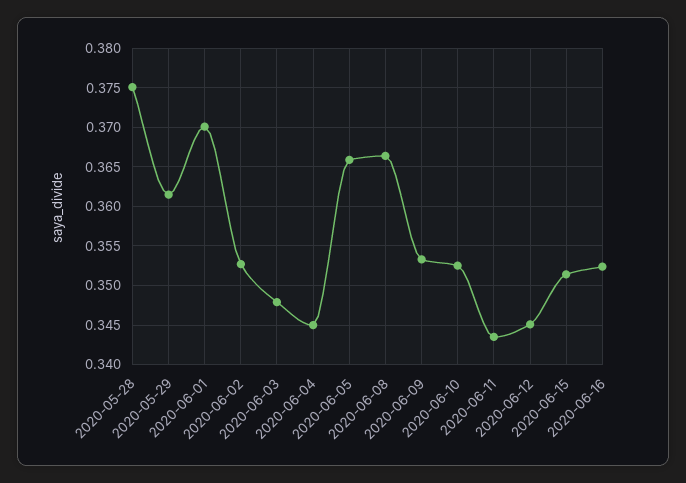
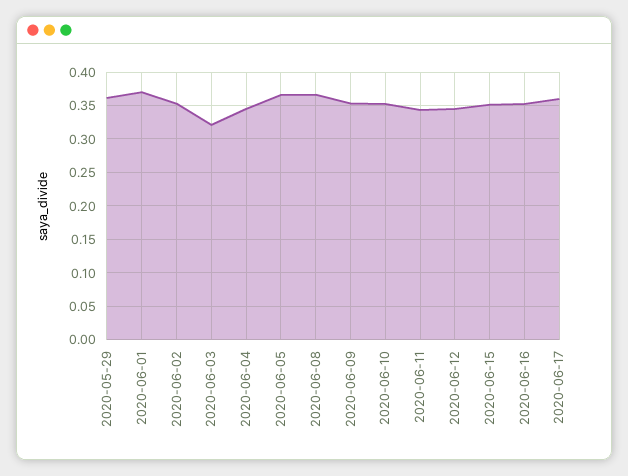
2020-05-28: 0.375 -> none
2020-06-03: 0.348 -> 0.32
2020-06-17: none -> 0.36

